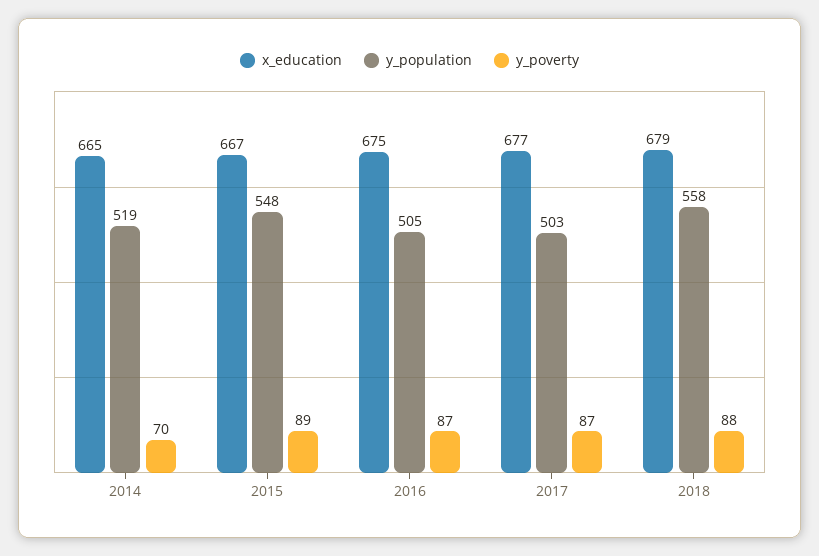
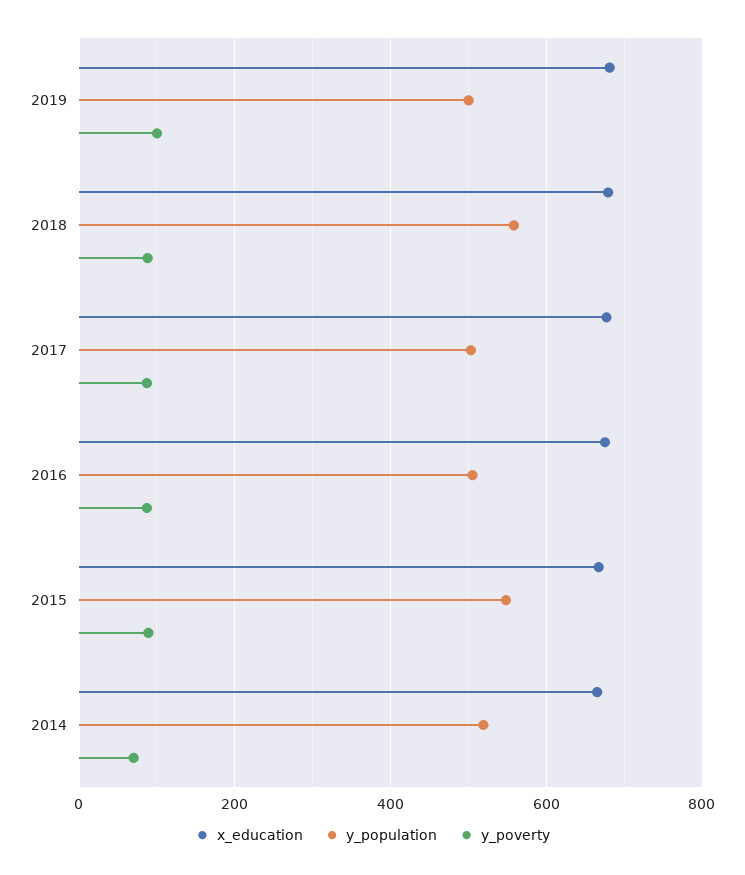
x_education, 2019: none -> 680
y_population, 2019: none -> 500
y_poverty, 2019: none -> 100

